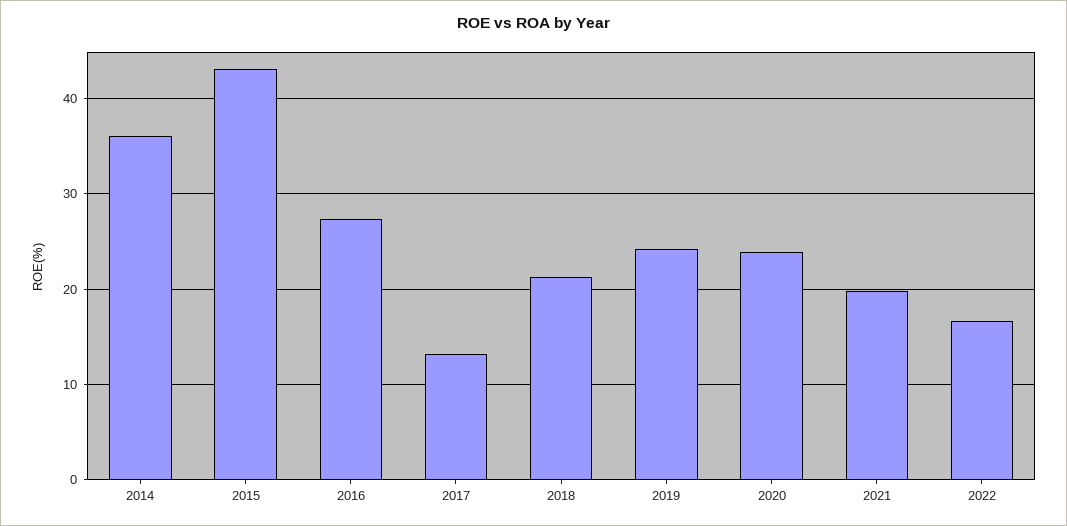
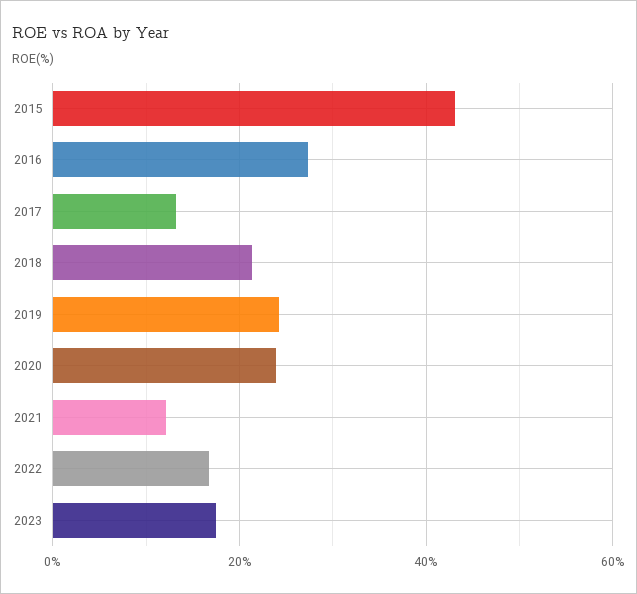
2014: 36 -> none
2021: 20 -> 12
2023: none -> 18

